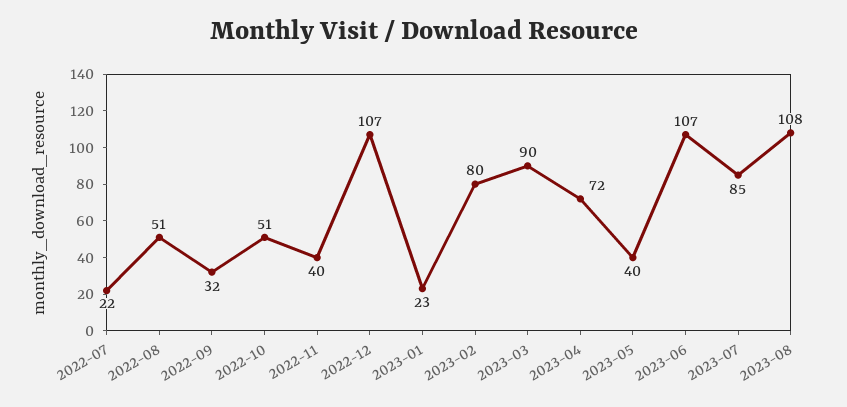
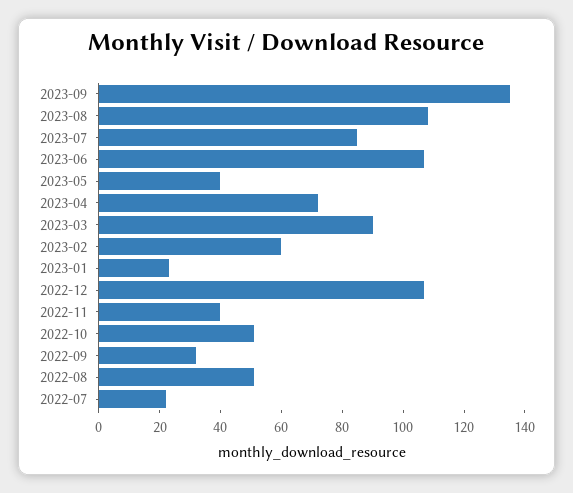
2023-02: 80 -> 60
2023-09: none -> 135

